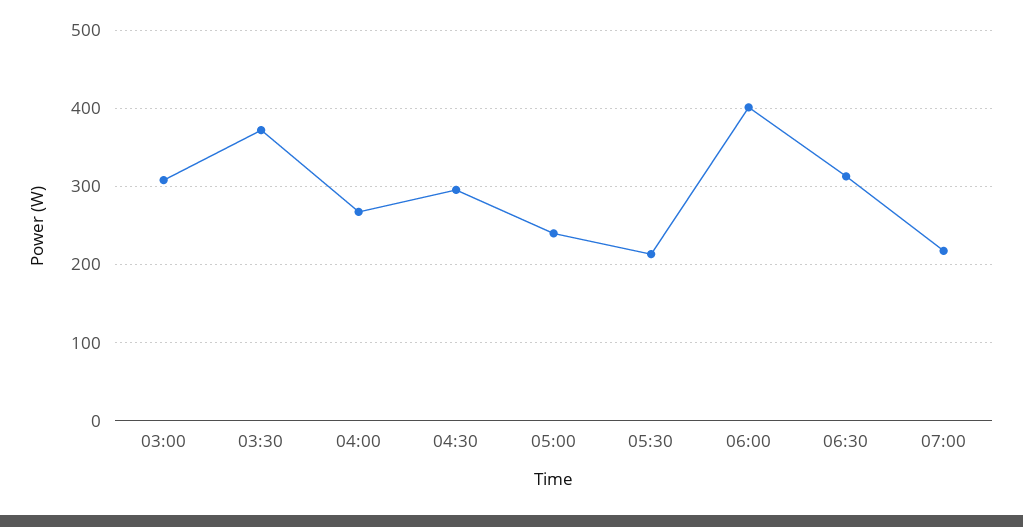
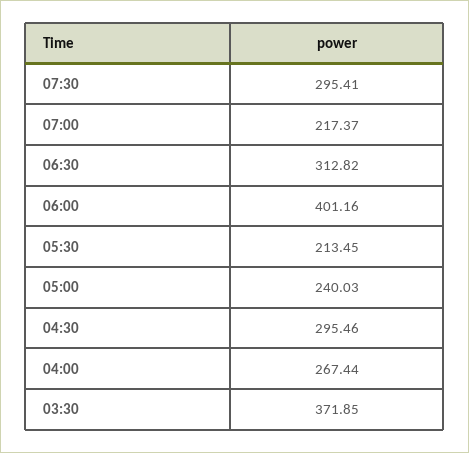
03:00: 310 -> none
07:30: none -> 295.41

